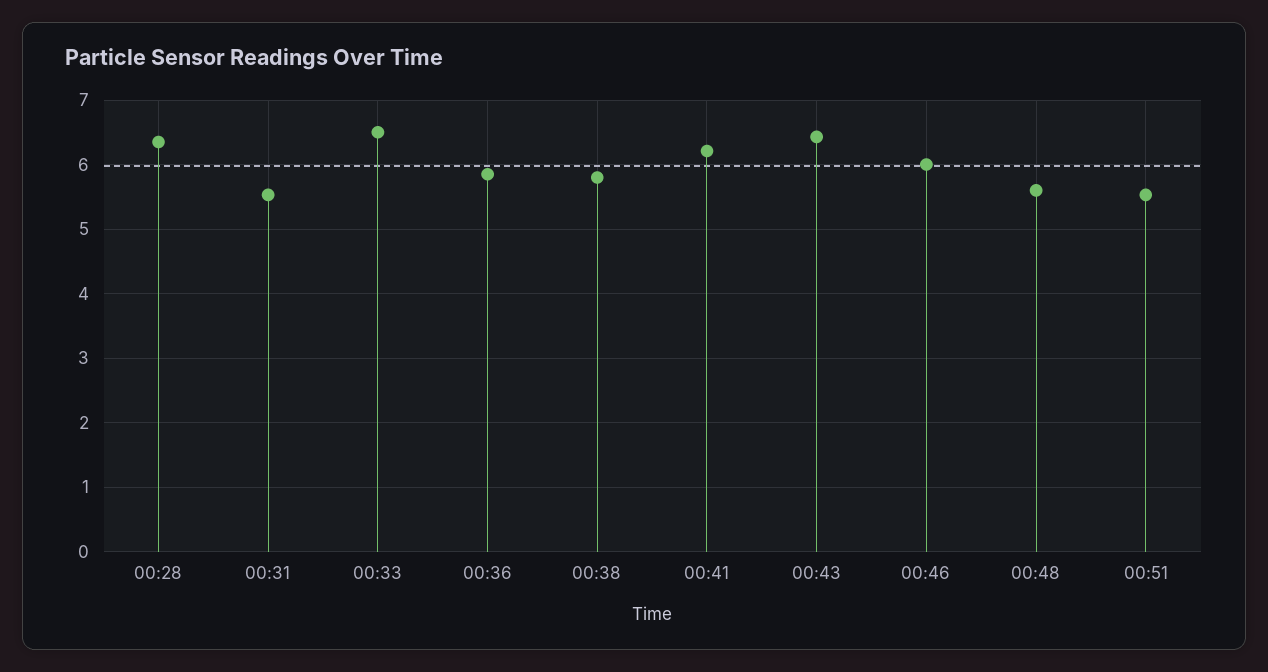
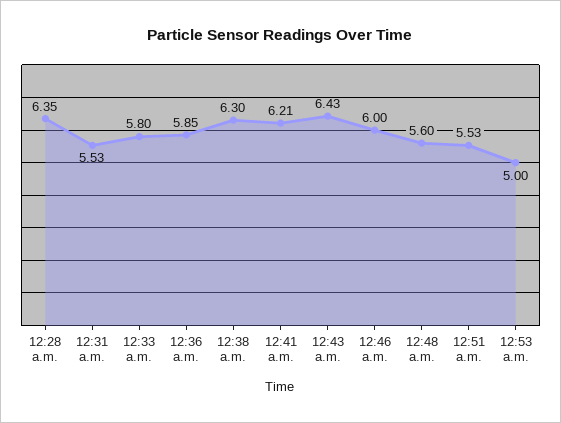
00:33: 6.5 -> 5.8
00:38: 5.8 -> 6.3
12:53 a.m.: none -> 5

